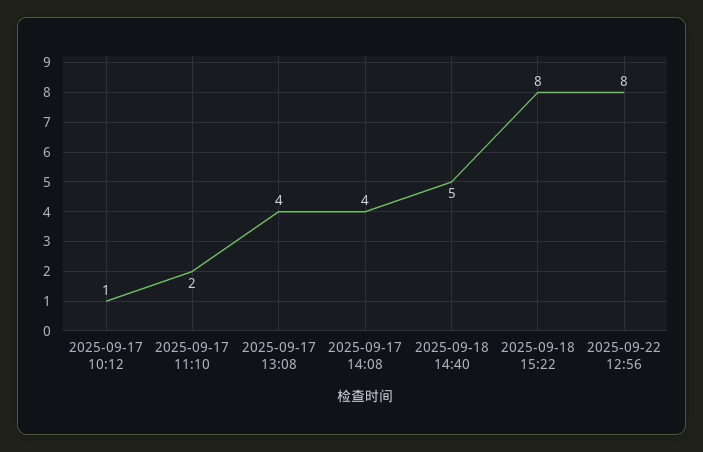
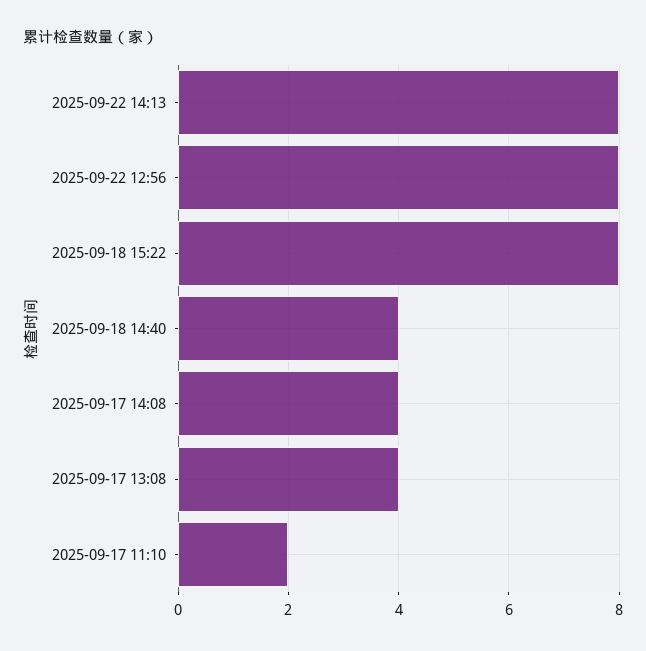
2025-09-17 10:12: 1 -> none
2025-09-18 14:40: 5 -> 4
2025-09-22 14:13: none -> 8

